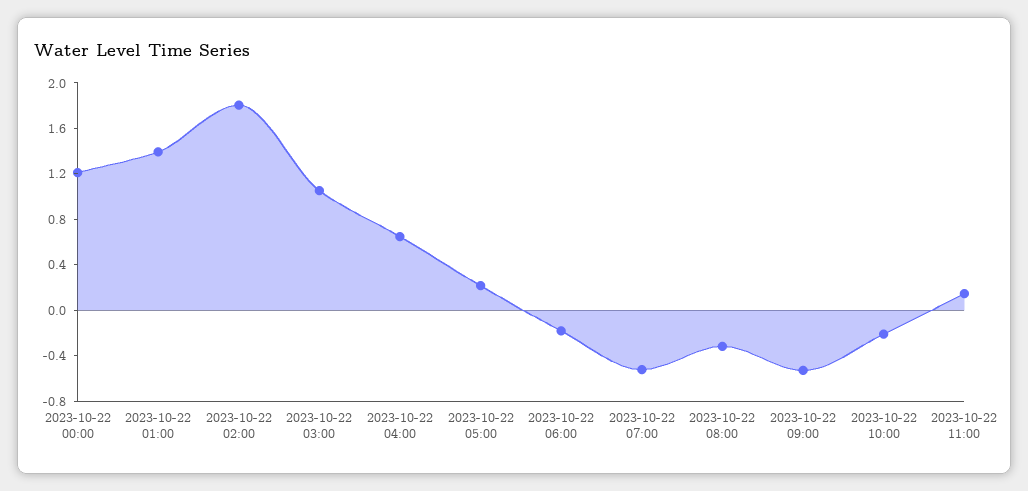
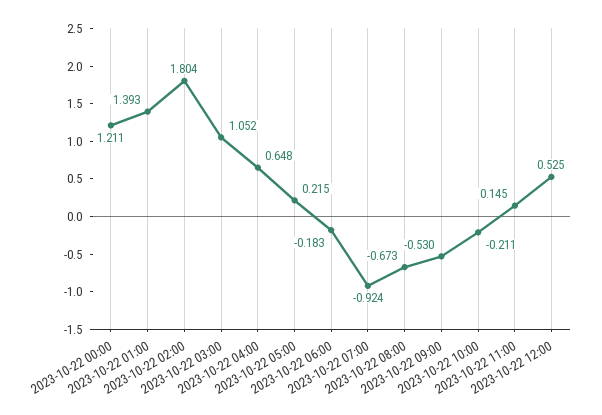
2023-10-22 07:00: -0.5 -> -0.924
2023-10-22 08:00: -0.3 -> -0.673
2023-10-22 12:00: none -> 0.525

